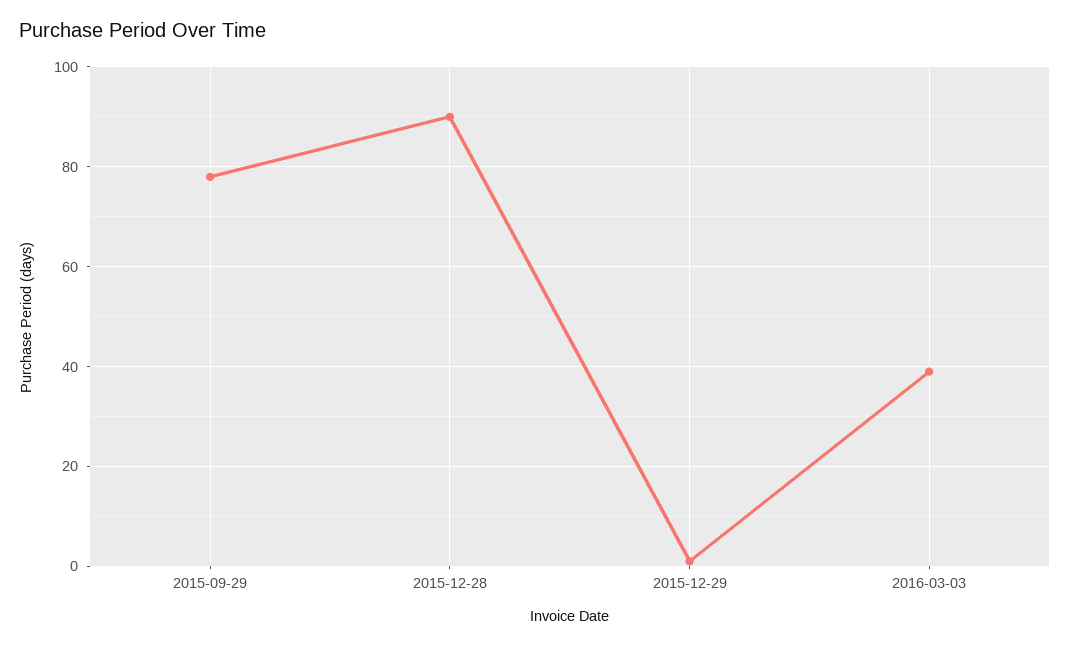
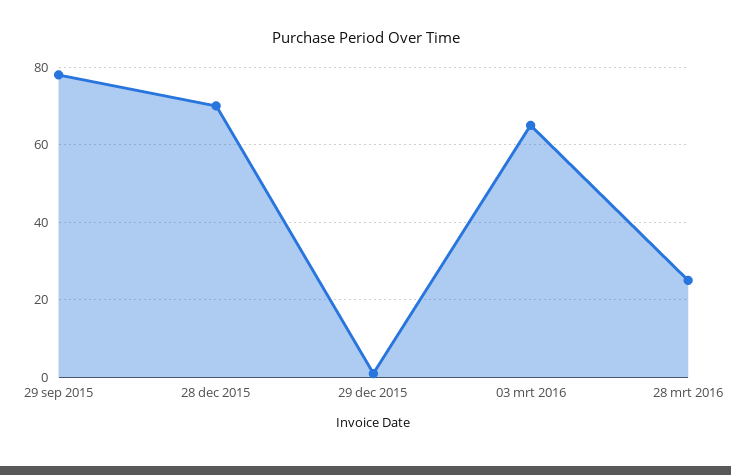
2015-12-28: 90 -> 70
2016-03-03: 40 -> 65
28 mrt 2016: none -> 25

